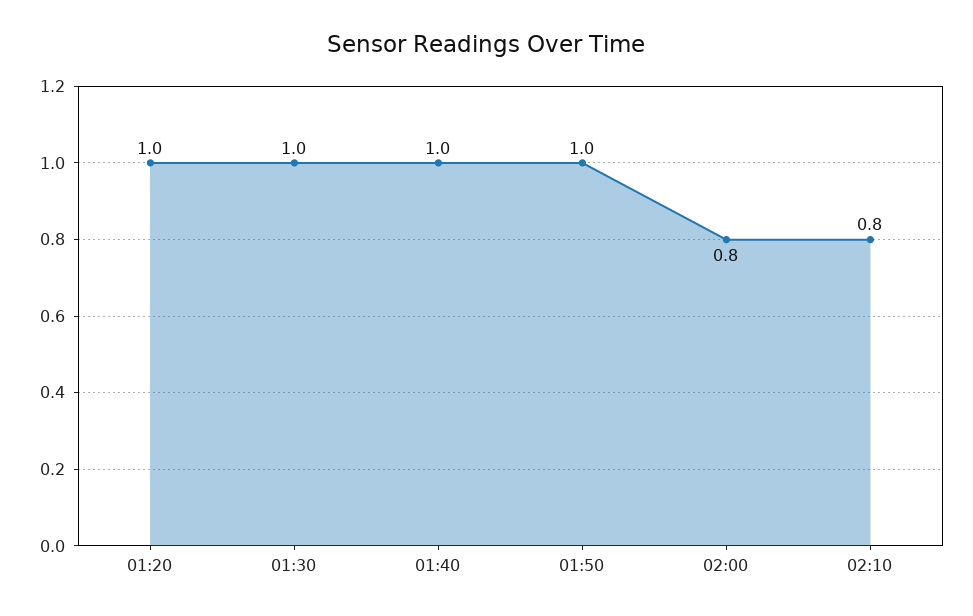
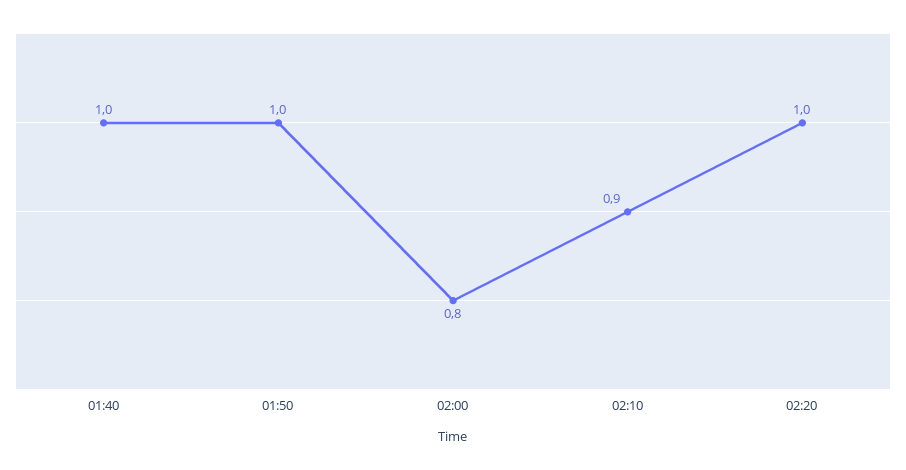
01:20: 1 -> none
01:30: 1 -> none
02:10: 0.8 -> 0.9
02:20: none -> 1

